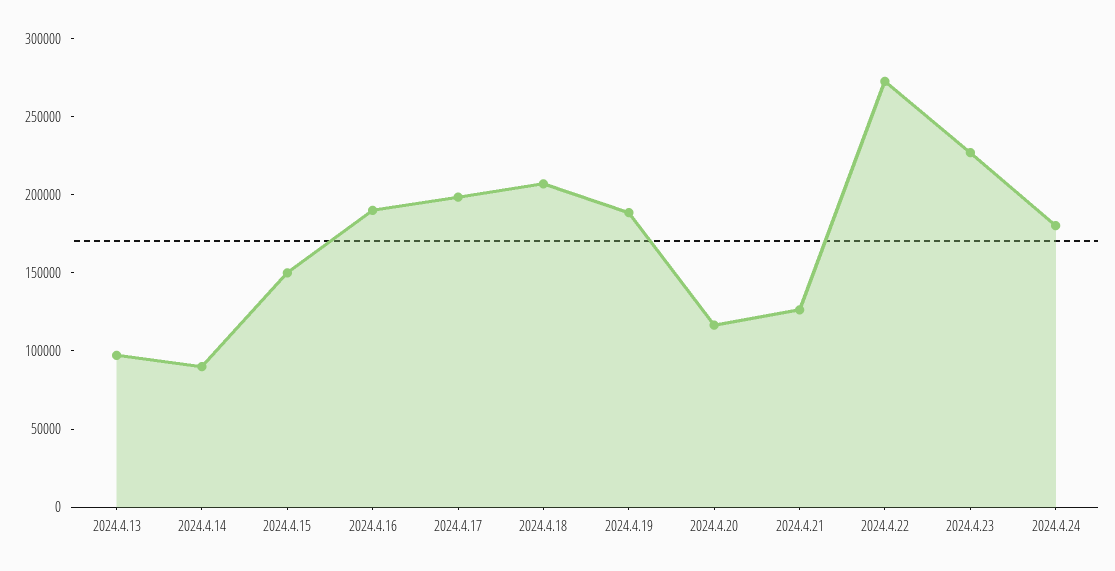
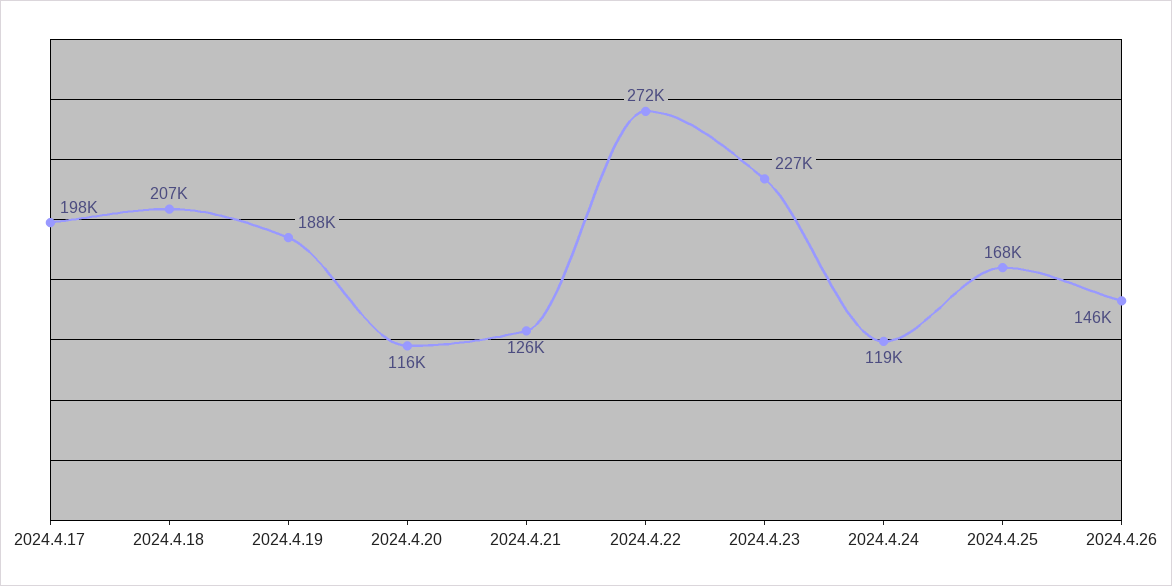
2024.4.13: 100000 -> none
2024.4.14: 90000 -> none
2024.4.15: 150000 -> none
2024.4.16: 190000 -> none
2024.4.24: 180000 -> 119000
2024.4.25: none -> 168000
2024.4.26: none -> 146000

